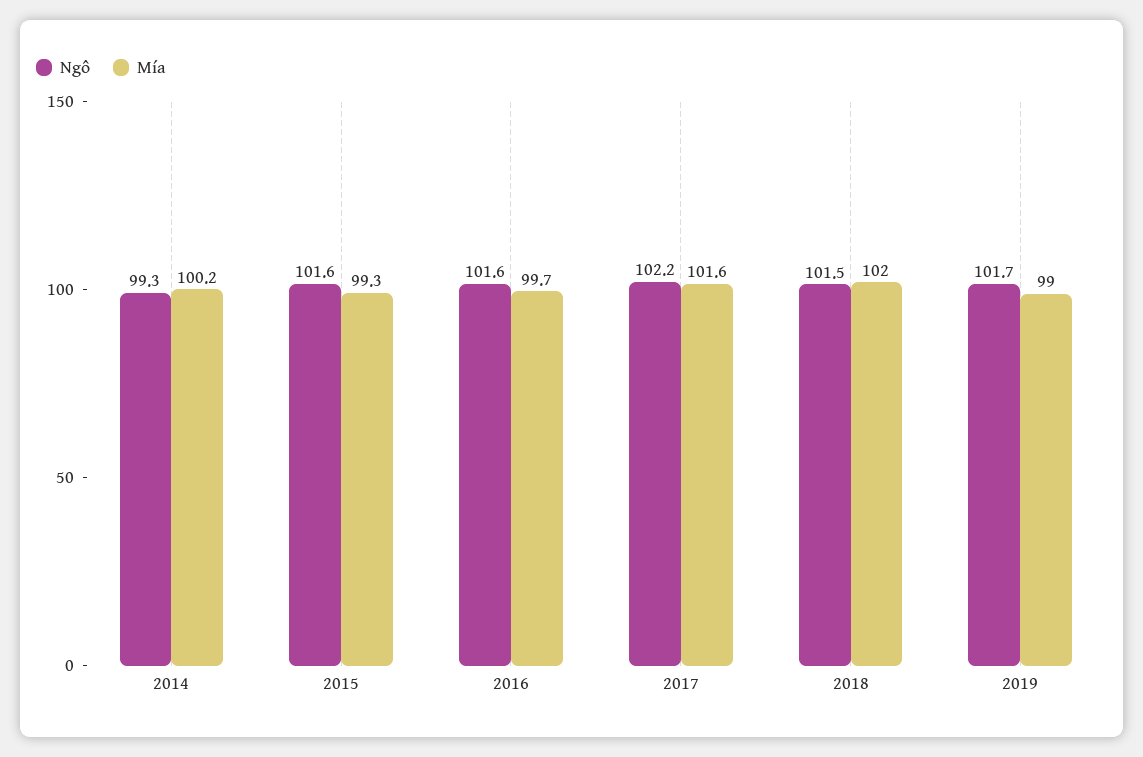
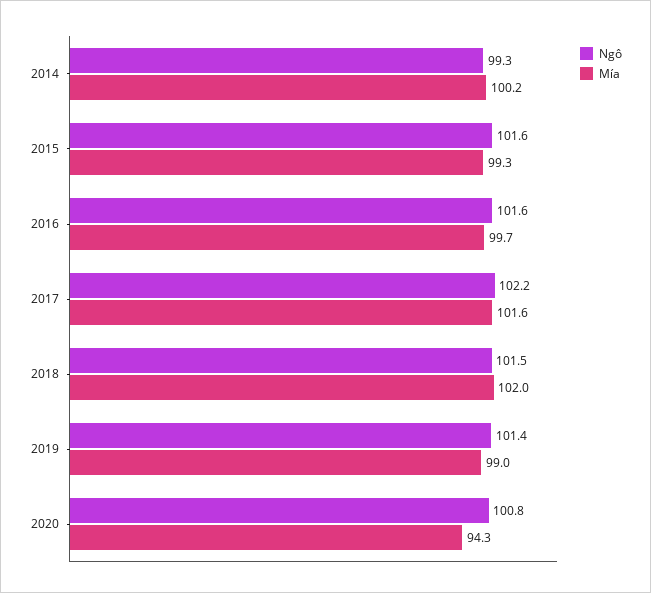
Ngô, 2019: 101.7 -> 101.4
Ngô, 2020: none -> 100.8
Mía, 2020: none -> 94.3

